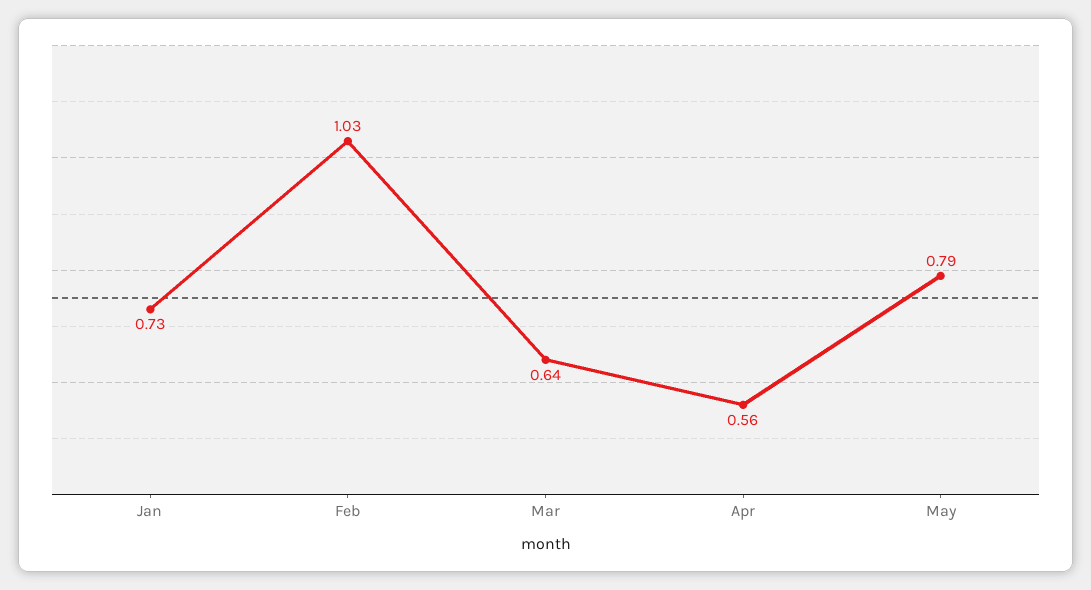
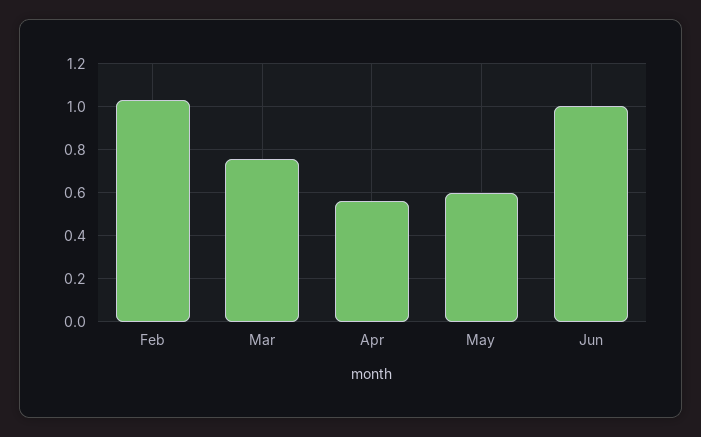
Jan: 0.73 -> none
Mar: 0.64 -> 0.75
May: 0.79 -> 0.6
Jun: none -> 1

